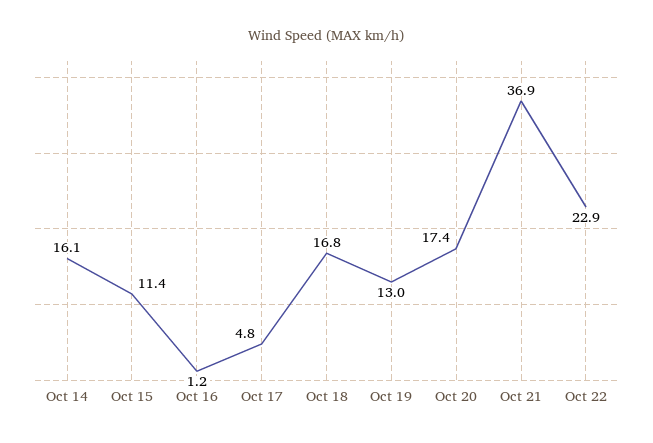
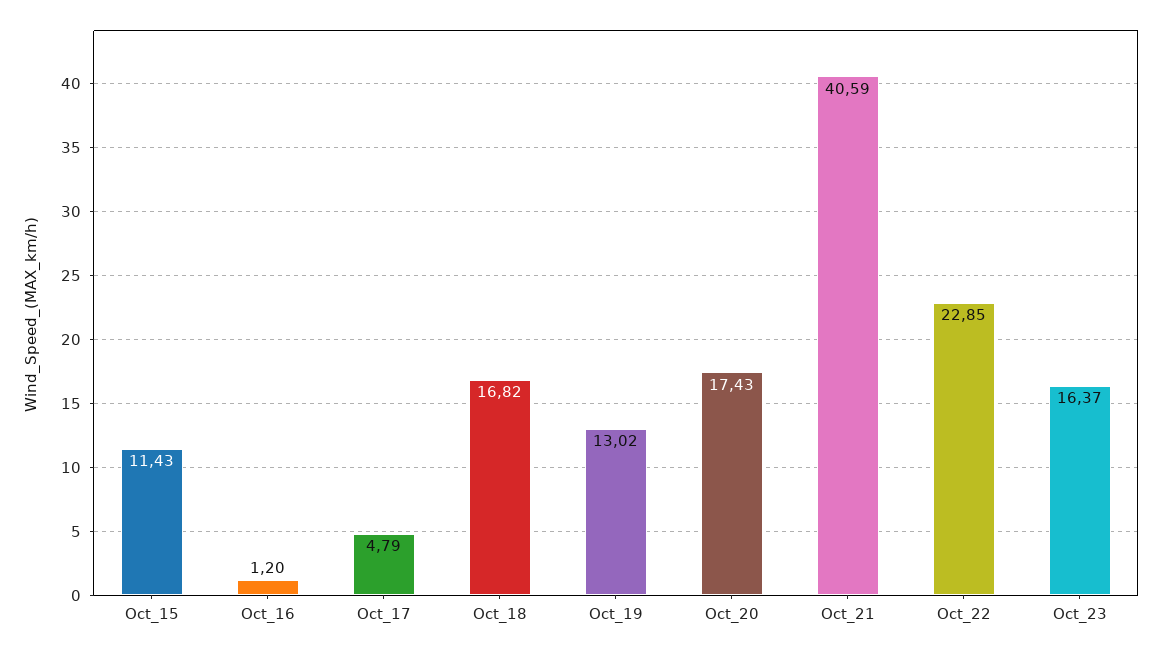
Oct 14: 16.1 -> none
Oct 21: 36.9 -> 40.59
Oct_23: none -> 16.37

